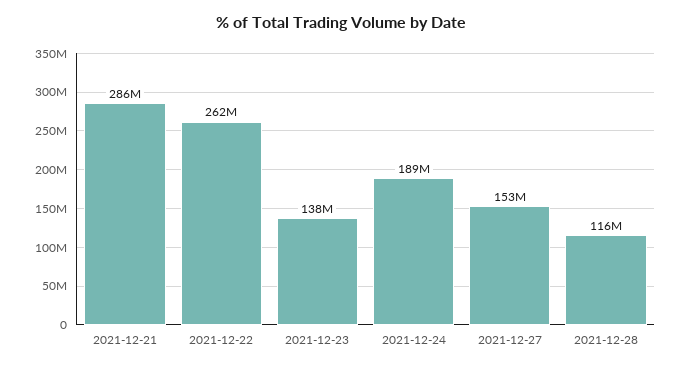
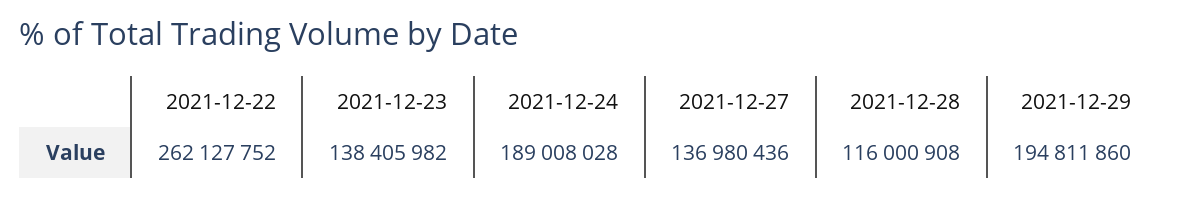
2021-12-21: 286000000 -> none
2021-12-27: 153000000 -> 136980436
2021-12-29: none -> 194811860

